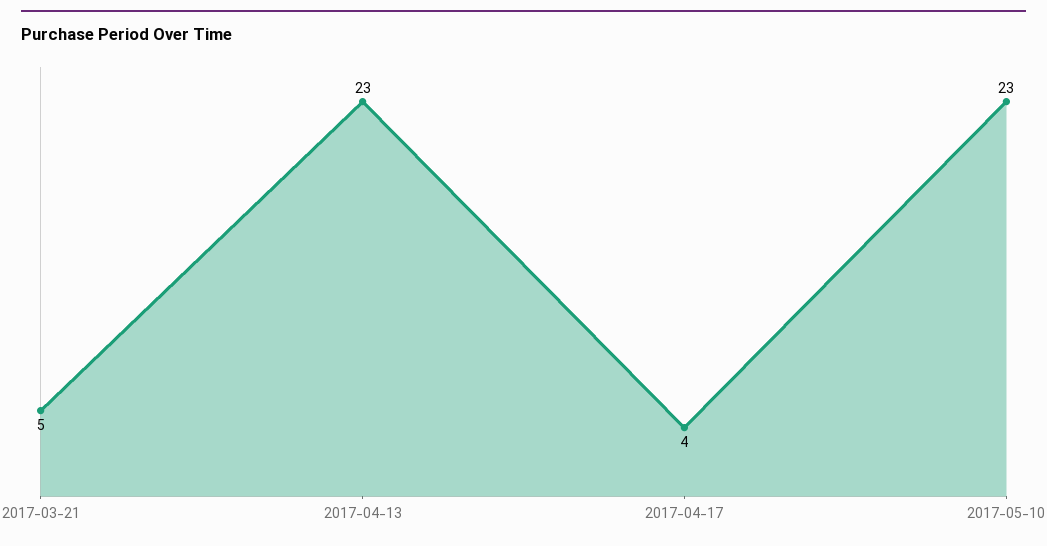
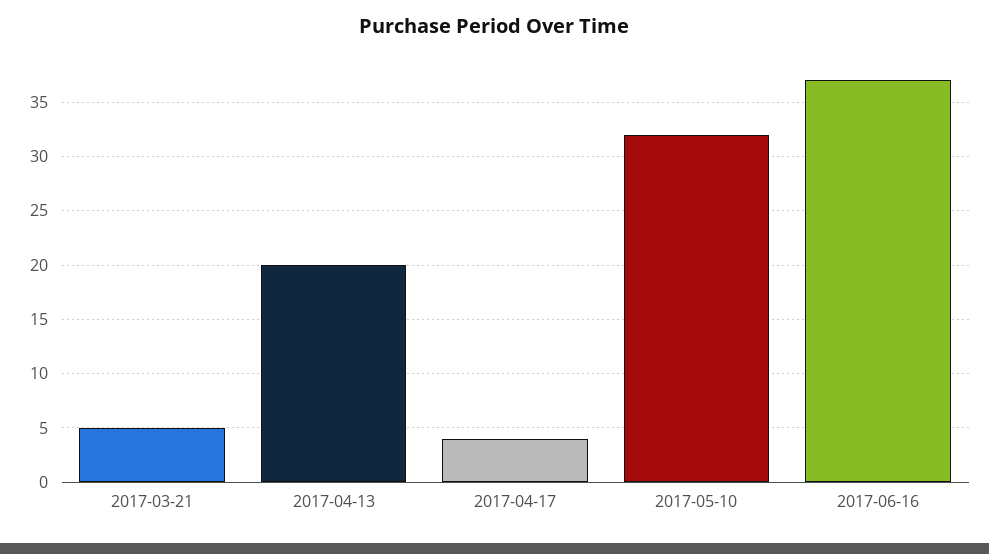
2017-04-13: 23 -> 20
2017-05-10: 23 -> 32
2017-06-16: none -> 37

